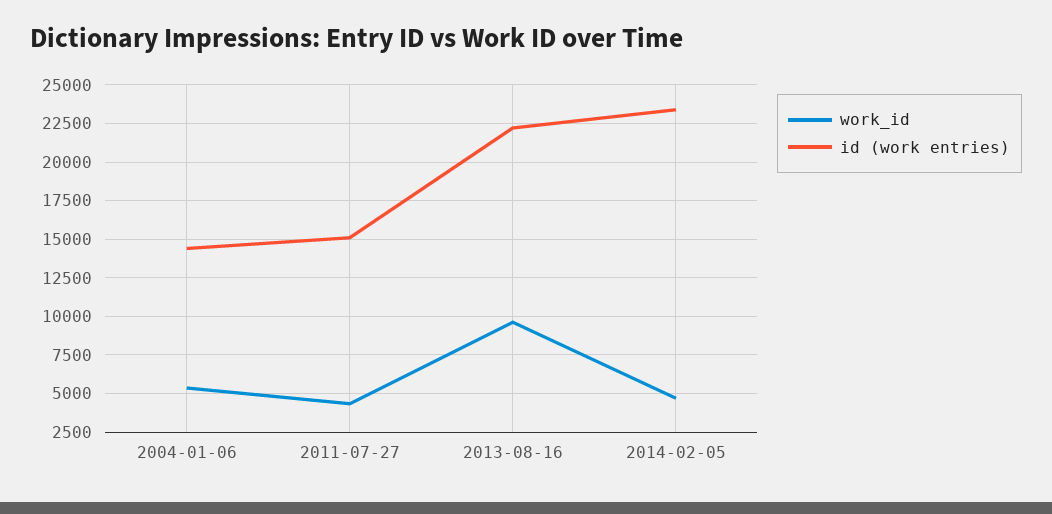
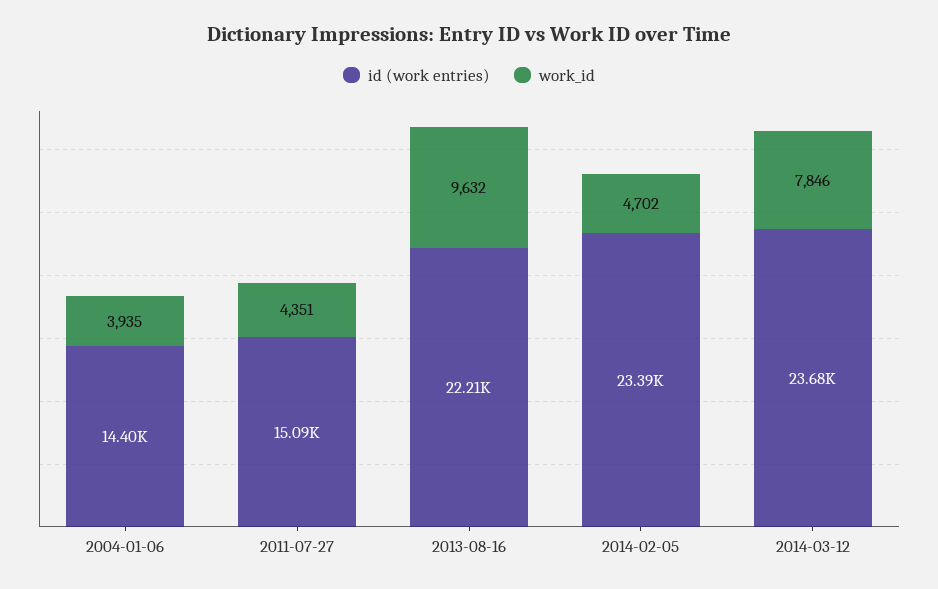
work_id, 2004-01-06: 5500 -> 3935
id (work entries), 2014-03-12: none -> 23680
work_id, 2014-03-12: none -> 7846

